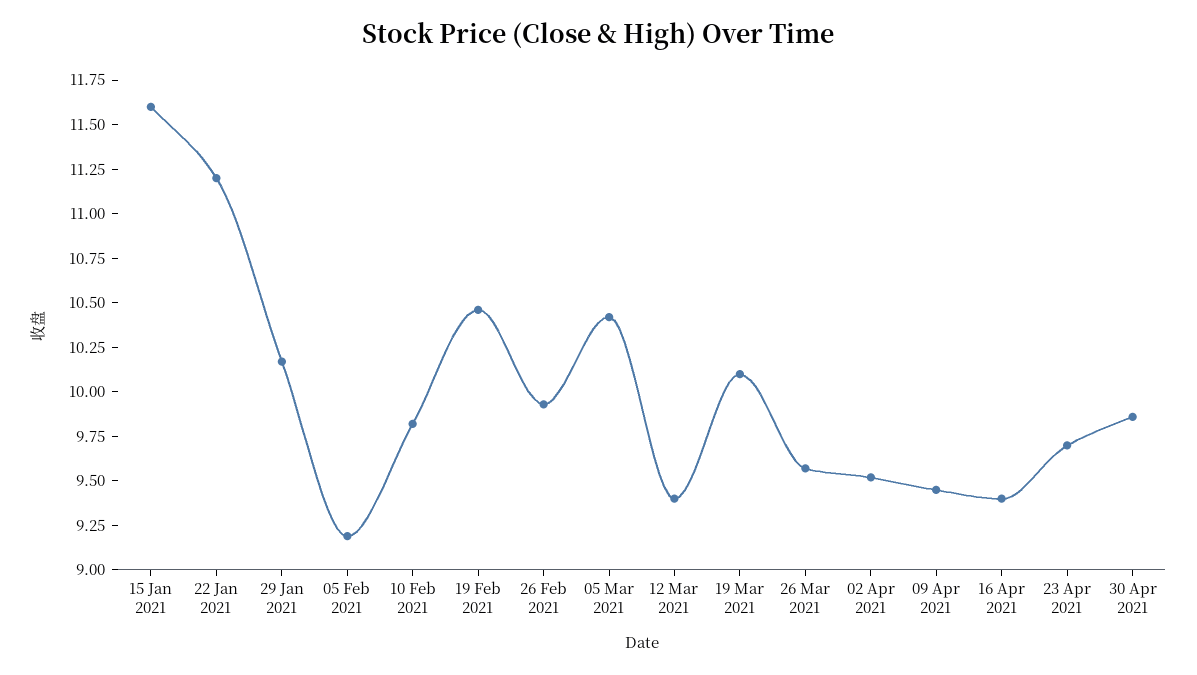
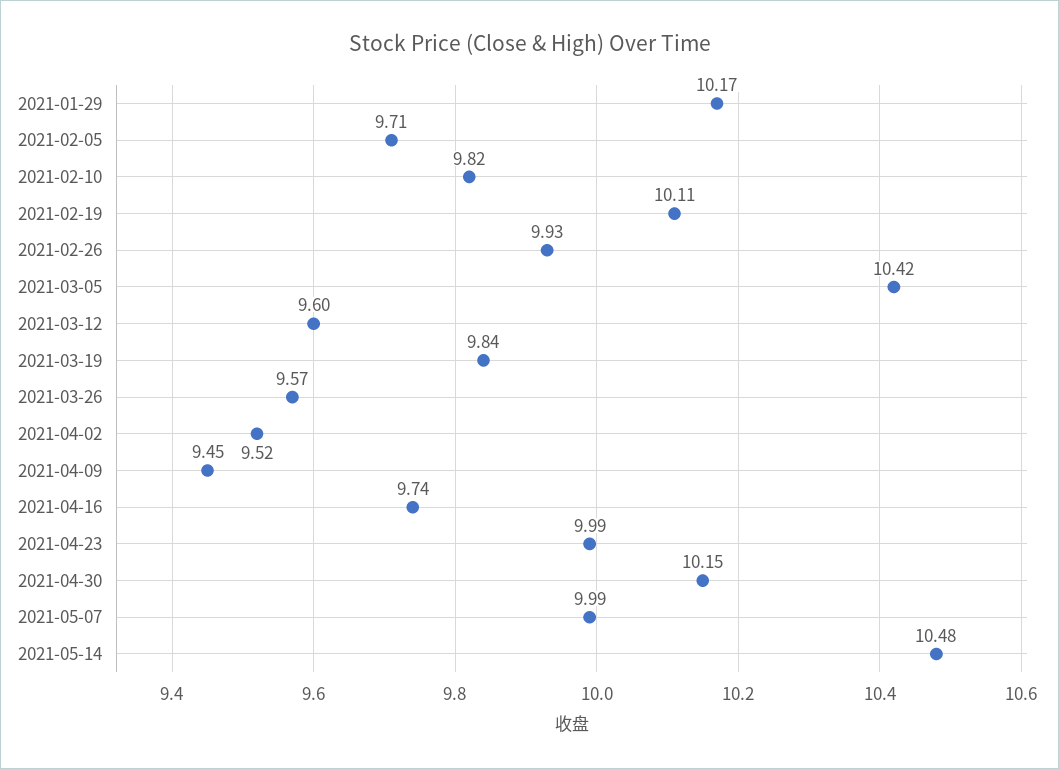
15 Jan 2021: 11.6 -> none
22 Jan 2021: 11.2 -> none
05 Feb 2021: 9.2 -> 9.71
19 Feb 2021: 10.45 -> 10.11
12 Mar 2021: 9.4 -> 9.6
19 Mar 2021: 10.1 -> 9.84
16 Apr 2021: 9.4 -> 9.74
23 Apr 2021: 9.7 -> 9.99
30 Apr 2021: 9.85 -> 10.15
2021-05-07: none -> 9.99
2021-05-14: none -> 10.48

